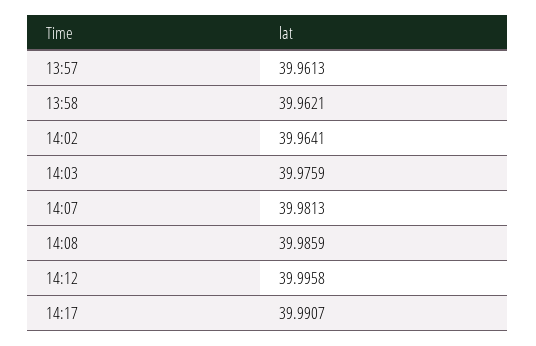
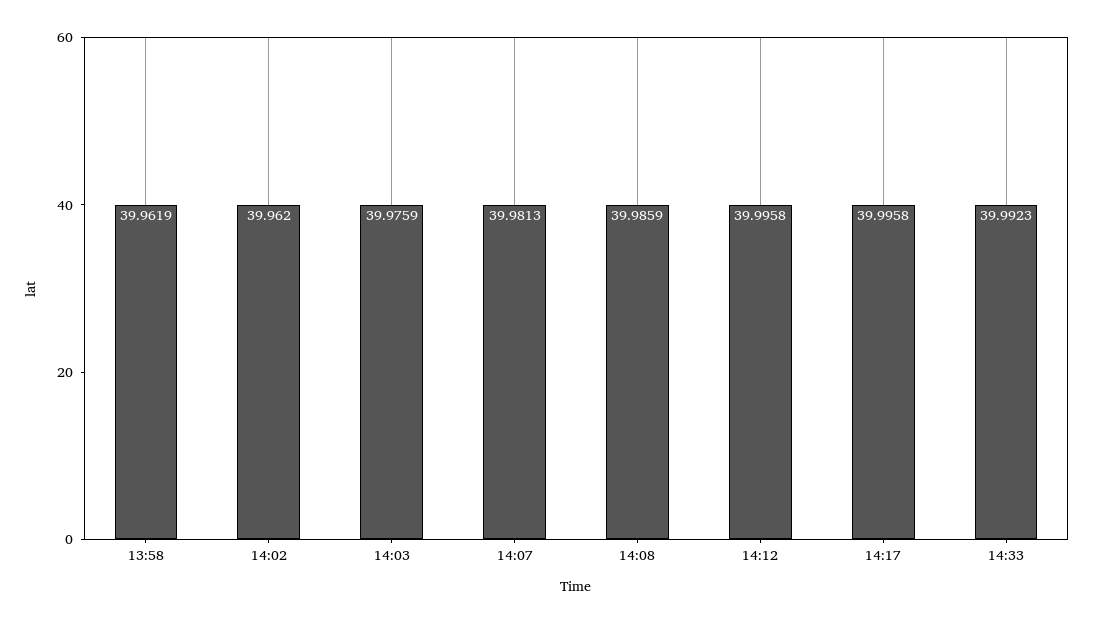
13:57: 39.9613 -> none
13:58: 39.9621 -> 39.9619
14:02: 39.9641 -> 39.962
14:17: 39.9907 -> 39.9958
14:33: none -> 39.9923

